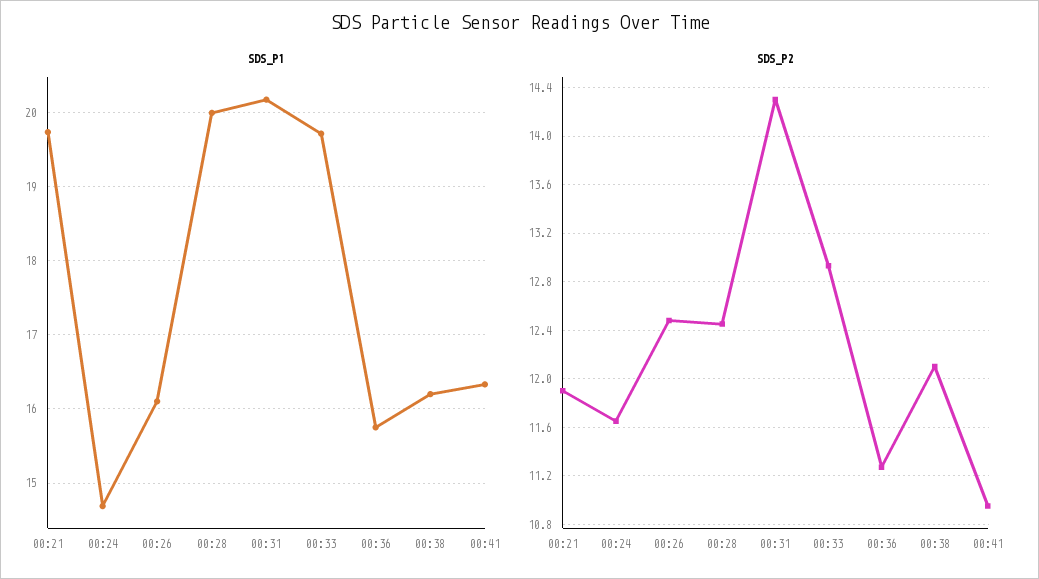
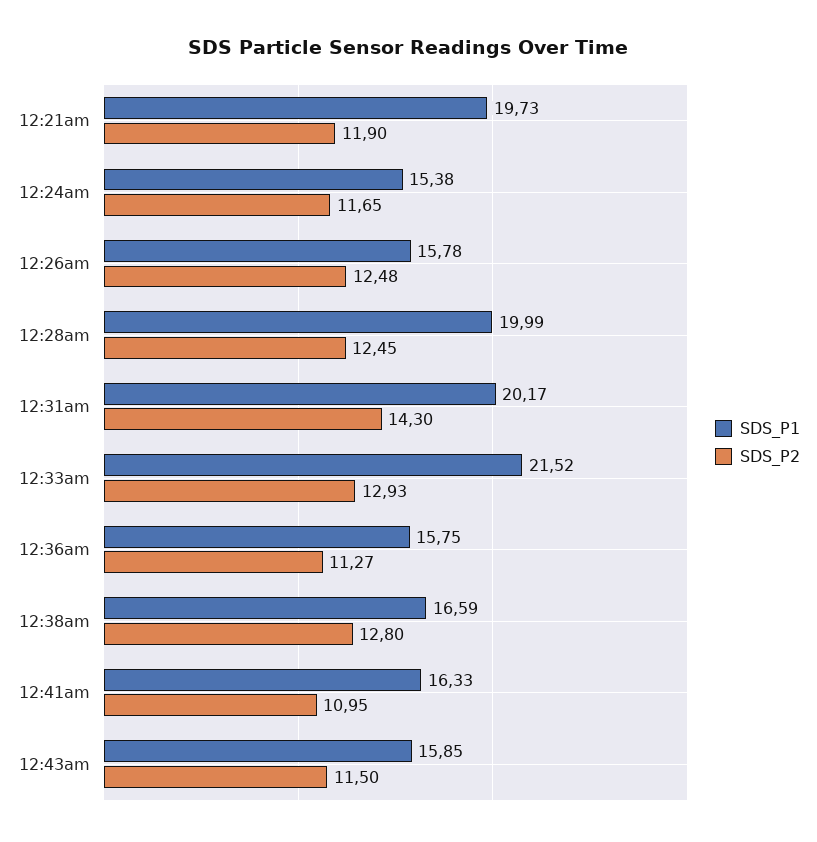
SDS_P1, 00:24: 14.7 -> 15.38
SDS_P1, 00:26: 16.1 -> 15.78
SDS_P1, 00:33: 19.7 -> 21.52
SDS_P1, 00:38: 16.2 -> 16.59
SDS_P2, 00:38: 12.1 -> 12.8
SDS_P1, 12:43am: none -> 15.85
SDS_P2, 12:43am: none -> 11.5

